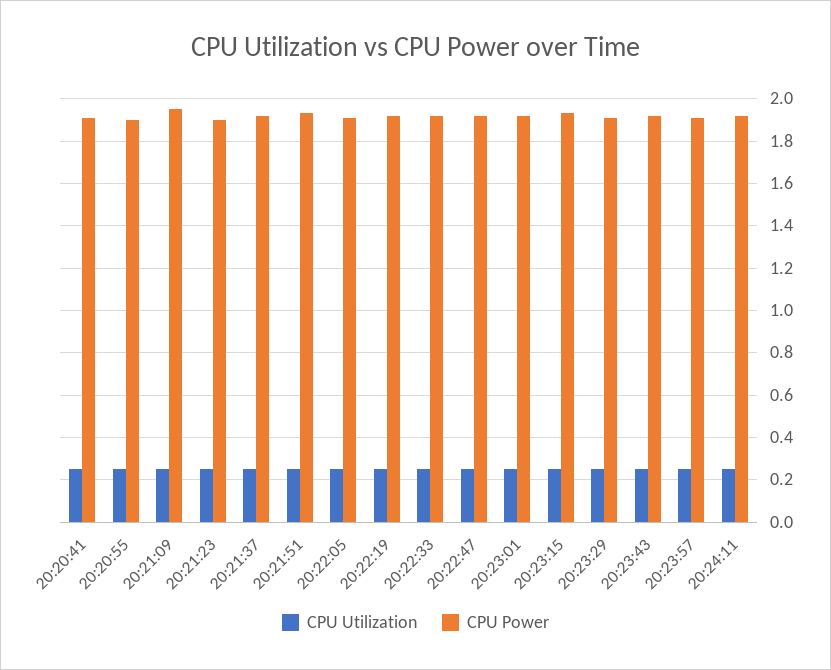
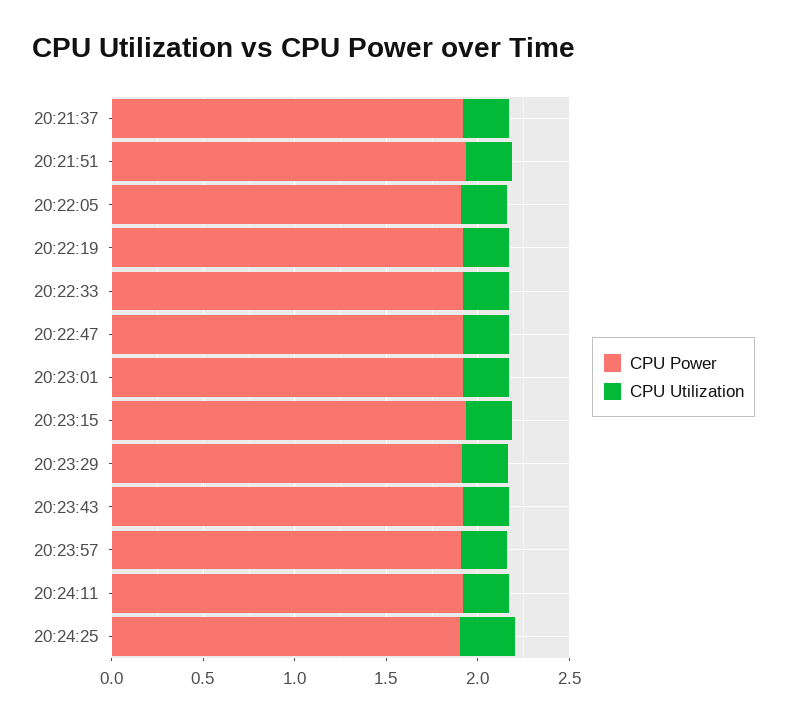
CPU Utilization, 20:20:41: 0.25 -> none
CPU Power, 20:20:41: 1.9 -> none
CPU Utilization, 20:20:55: 0.25 -> none
CPU Power, 20:20:55: 1.9 -> none
CPU Utilization, 20:21:09: 0.25 -> none
CPU Power, 20:21:09: 1.95 -> none
CPU Utilization, 20:21:23: 0.25 -> none
CPU Power, 20:21:23: 1.9 -> none
CPU Power, 20:24:25: none -> 1.9
CPU Utilization, 20:24:25: none -> 0.3

